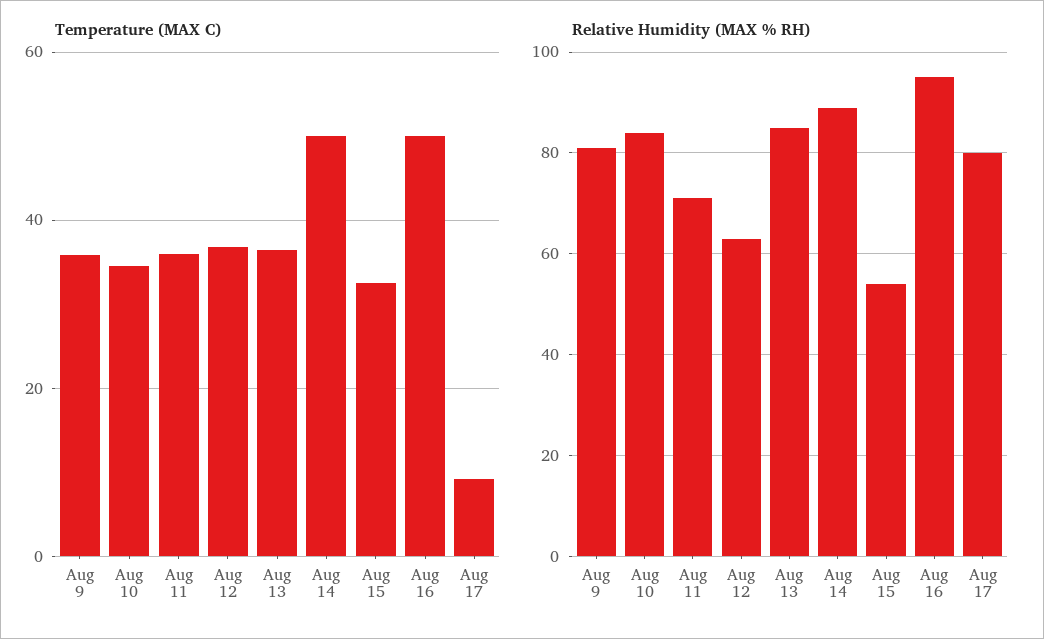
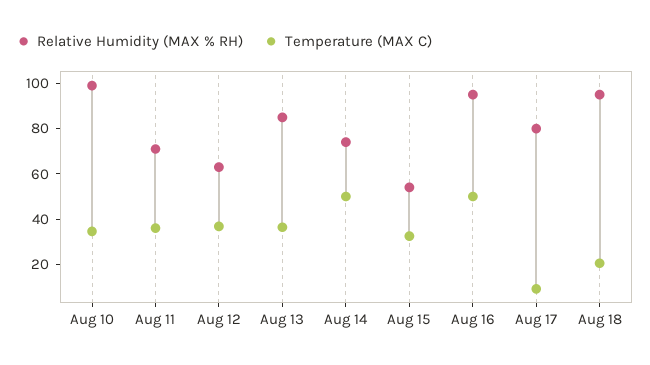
Temperature (MAX C), Aug 9: 36 -> none
Relative Humidity (MAX % RH), Aug 9: 80 -> none
Relative Humidity (MAX % RH), Aug 10: 85 -> 100
Relative Humidity (MAX % RH), Aug 14: 90 -> 75
Relative Humidity (MAX % RH), Aug 18: none -> 95
Temperature (MAX C), Aug 18: none -> 20

